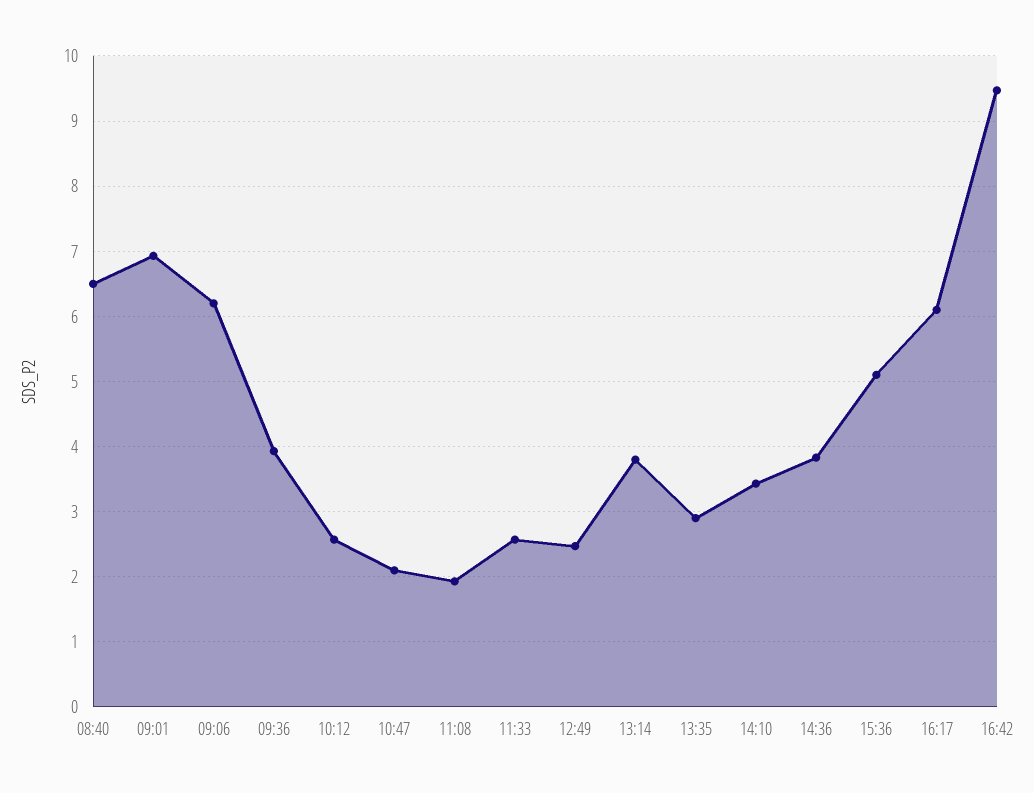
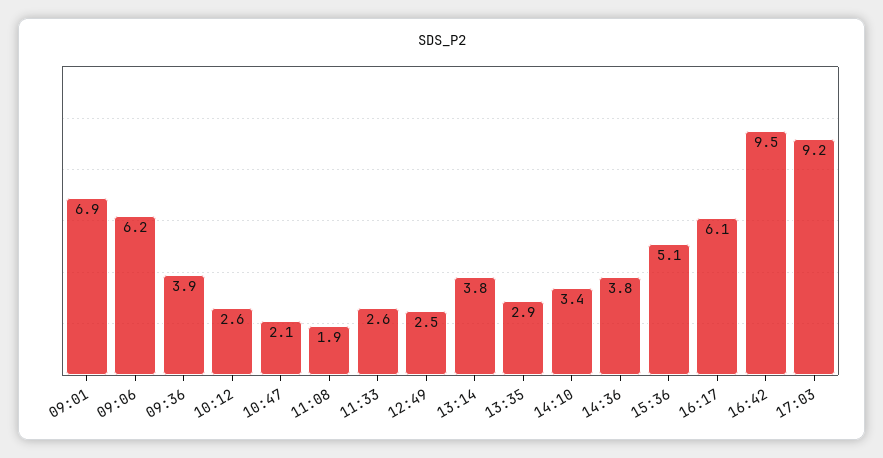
08:40: 6.5 -> none
17:03: none -> 9.2

